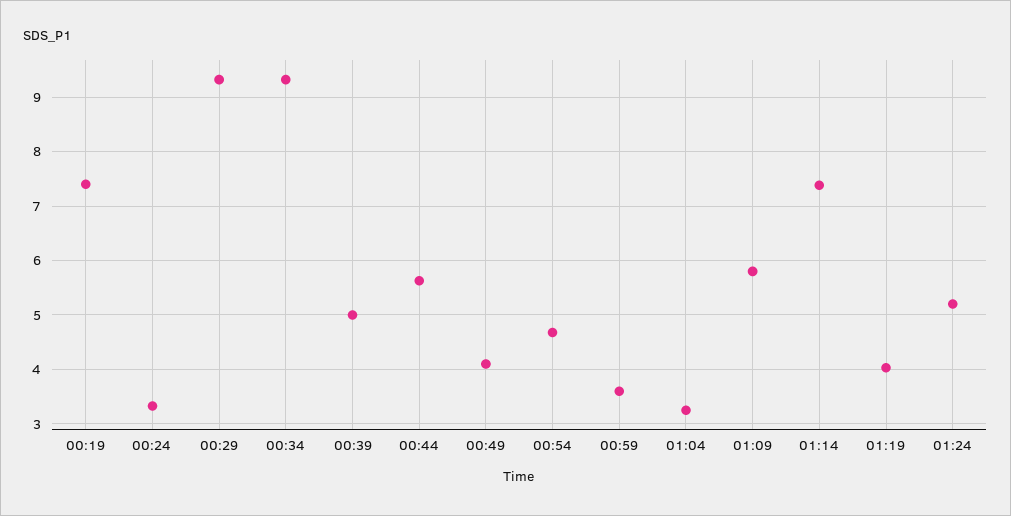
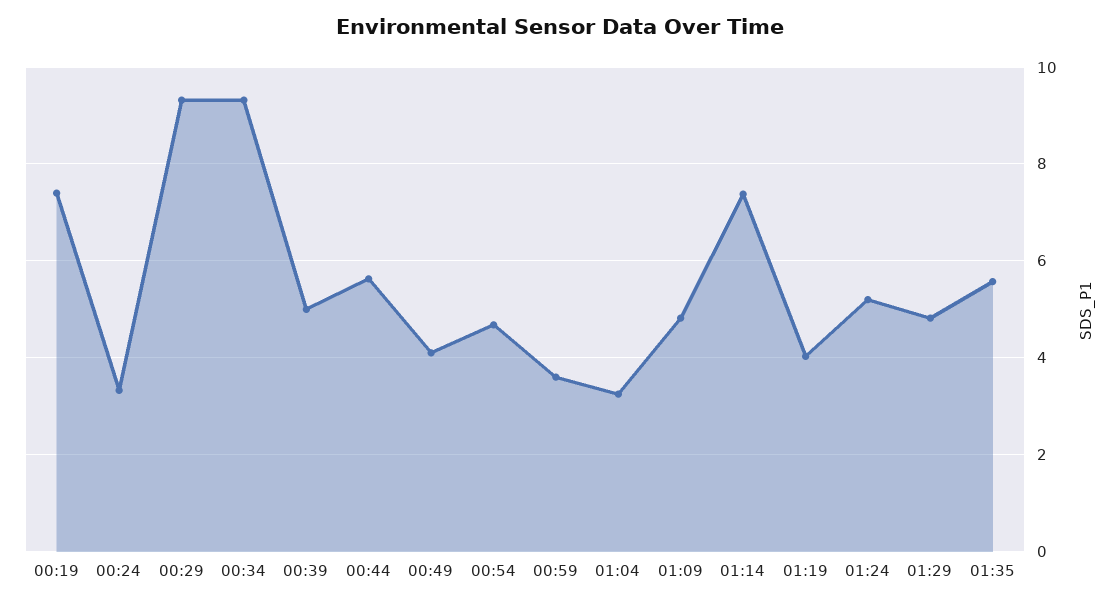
01:09: 5.8 -> 4.8
01:29: none -> 4.8
01:35: none -> 5.6

